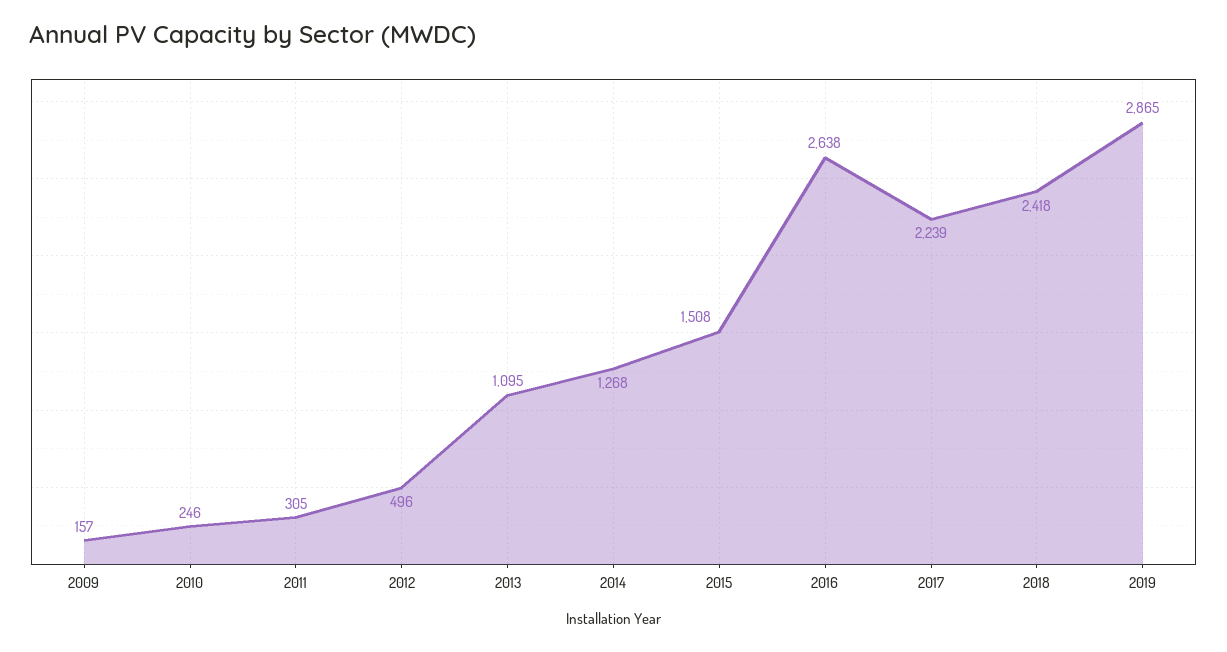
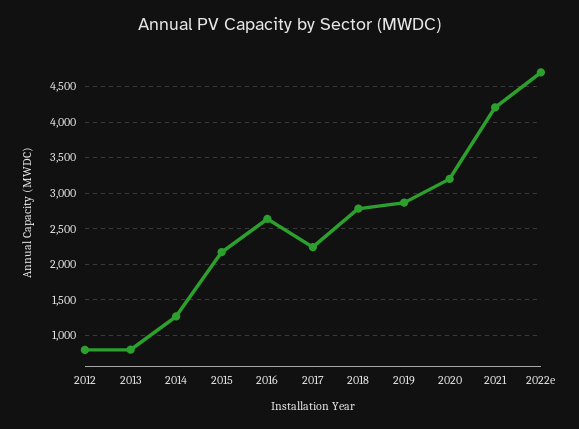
2009: 157 -> none
2010: 246 -> none
2011: 305 -> none
2012: 496 -> 800
2013: 1095 -> 800
2015: 1508 -> 2200
2018: 2418 -> 2800
2020: none -> 3200
2021: none -> 4200
2022e: none -> 4700

